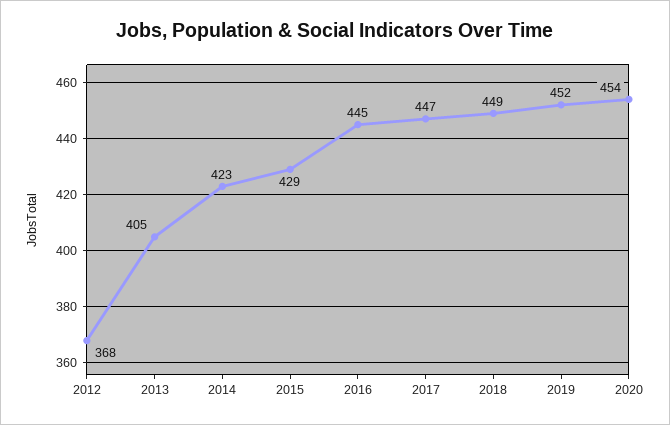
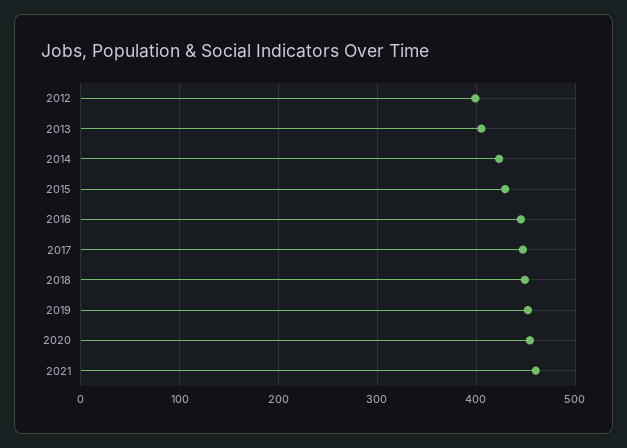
2012: 368 -> 400
2021: none -> 460

